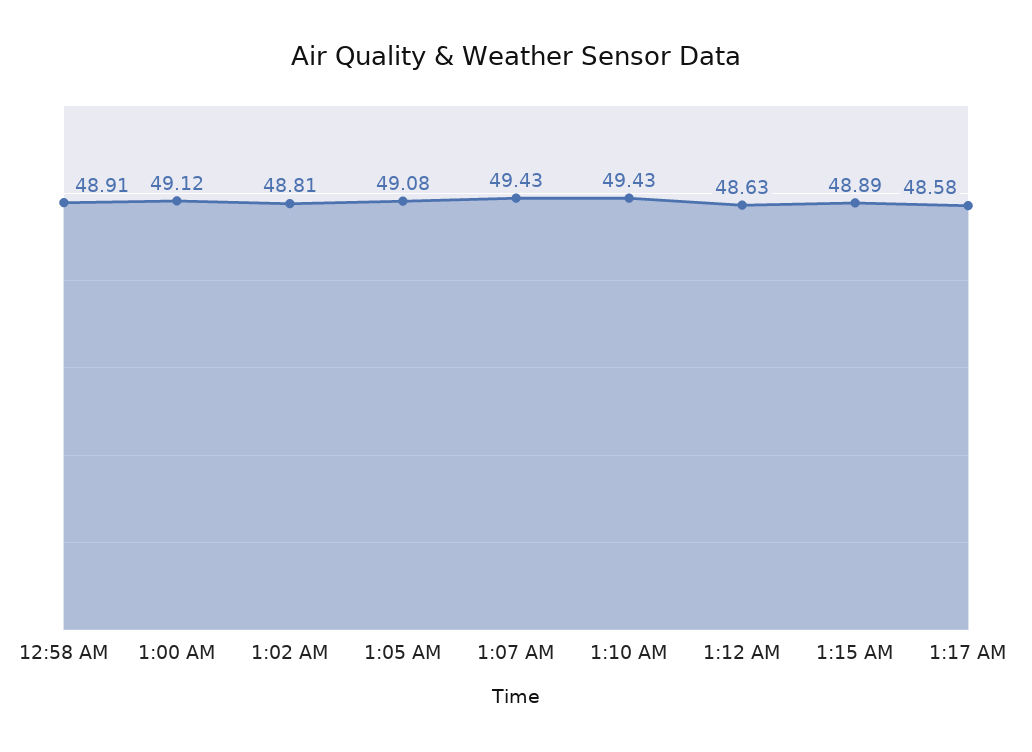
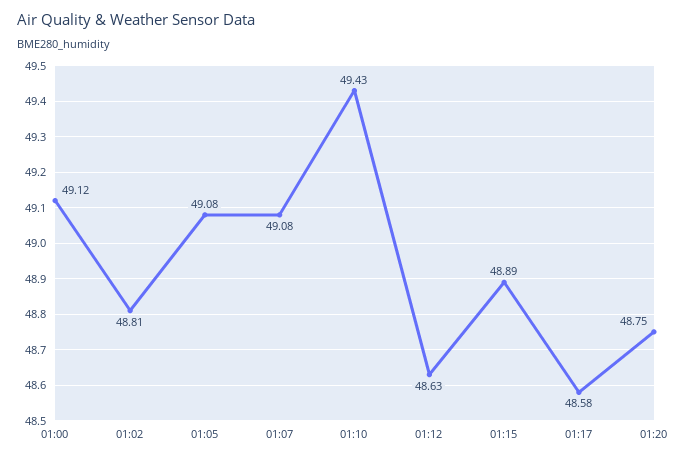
12:58 AM: 48.91 -> none
1:07 AM: 49.43 -> 49.08
01:20: none -> 48.75

